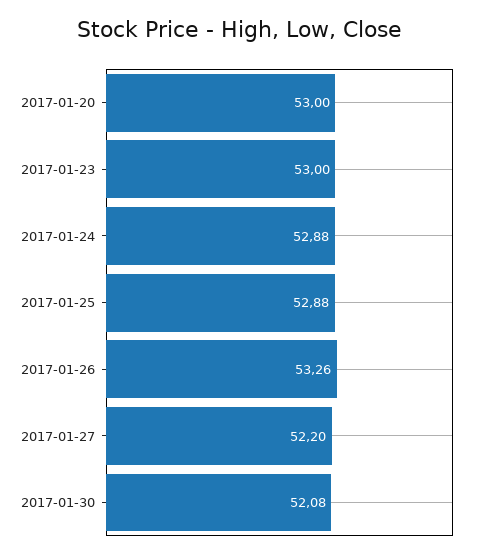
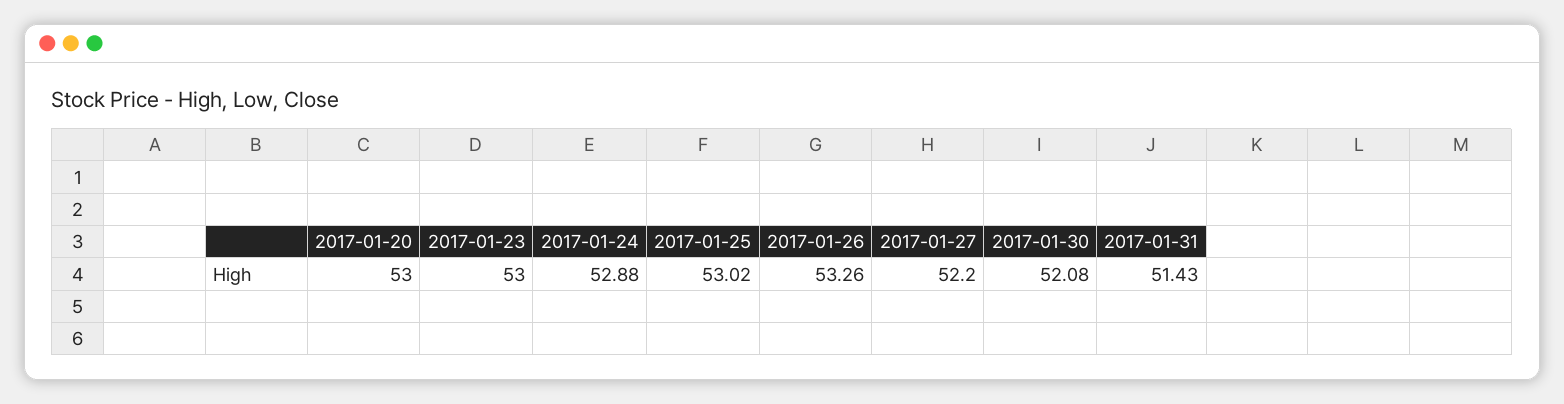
2017-01-25: 52.88 -> 53.02
2017-01-31: none -> 51.43

